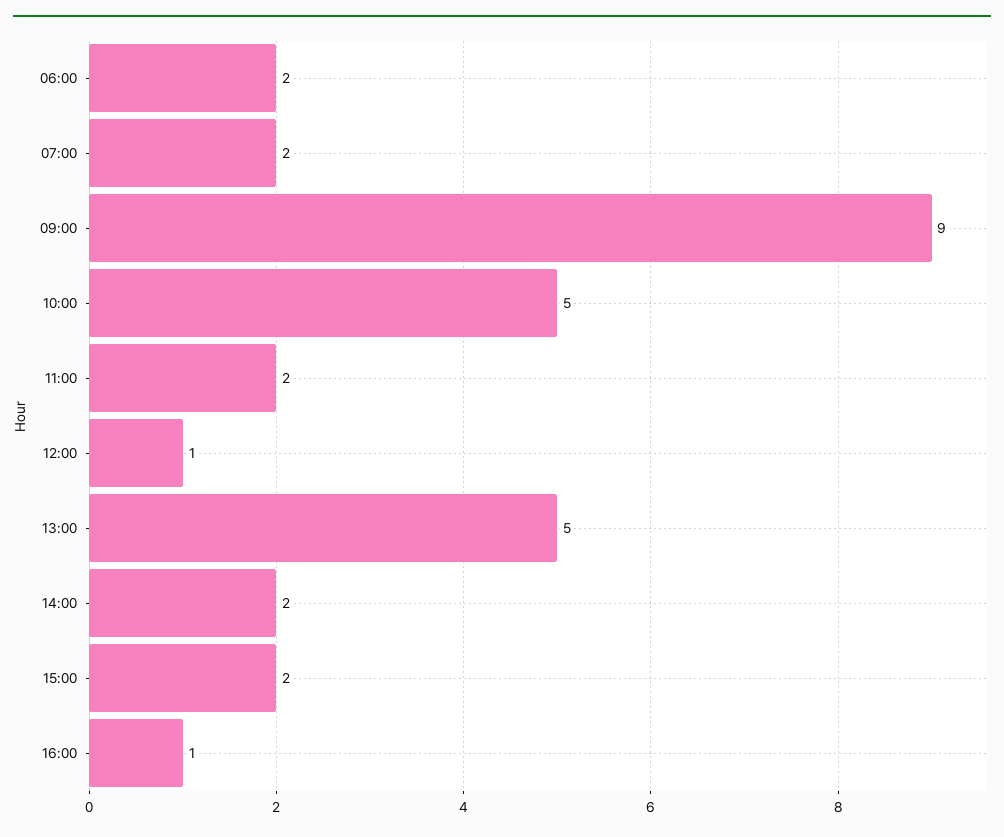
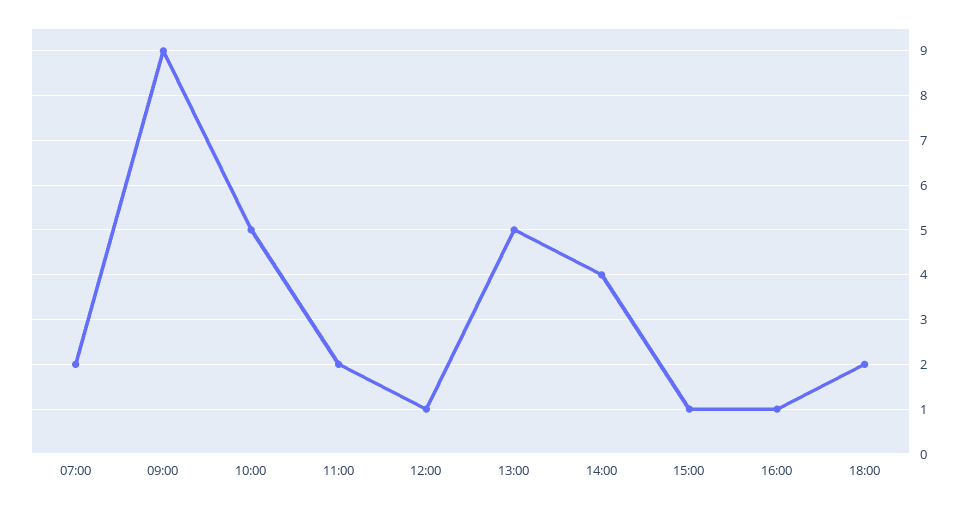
06:00: 2 -> none
14:00: 2 -> 4
15:00: 2 -> 1
18:00: none -> 2

